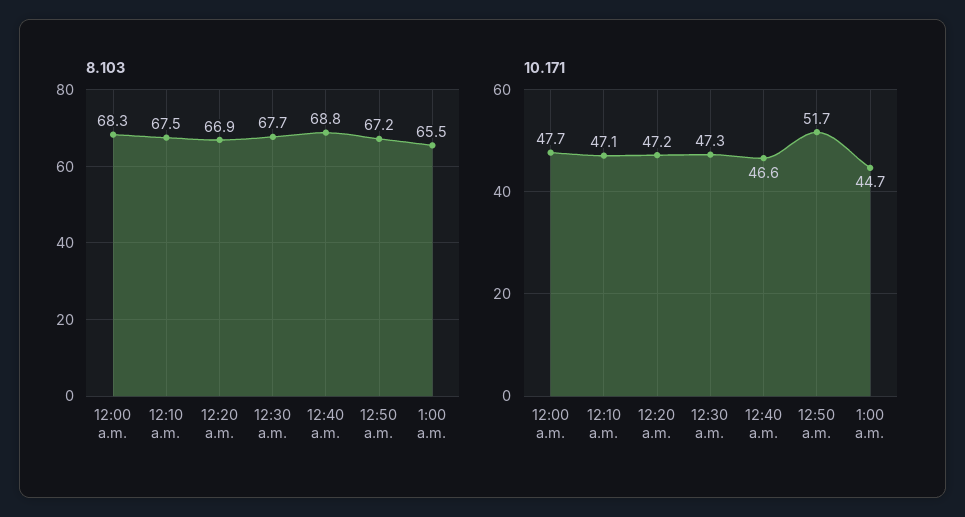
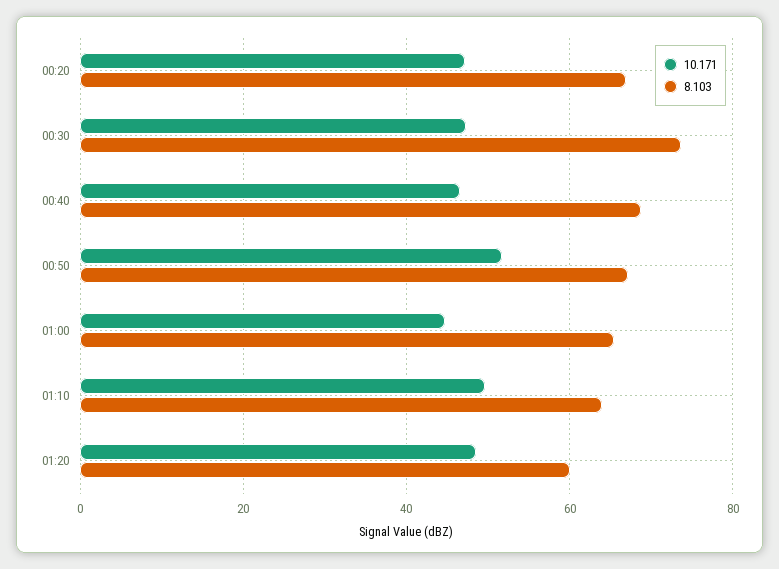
8.103, 12:00 a.m.: 68.3 -> none
8.103, 12:10 a.m.: 67.5 -> none
8.103, 12:30 a.m.: 67.7 -> 74
10.171, 12:00 a.m.: 47.7 -> none
10.171, 12:10 a.m.: 47.1 -> none
10.171, 01:10: none -> 50
8.103, 01:10: none -> 64
10.171, 01:20: none -> 48
8.103, 01:20: none -> 60

